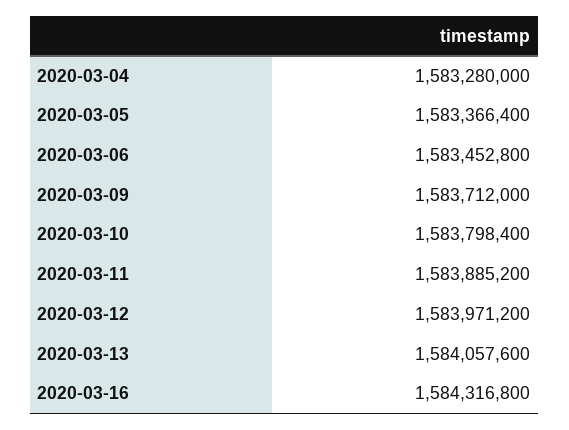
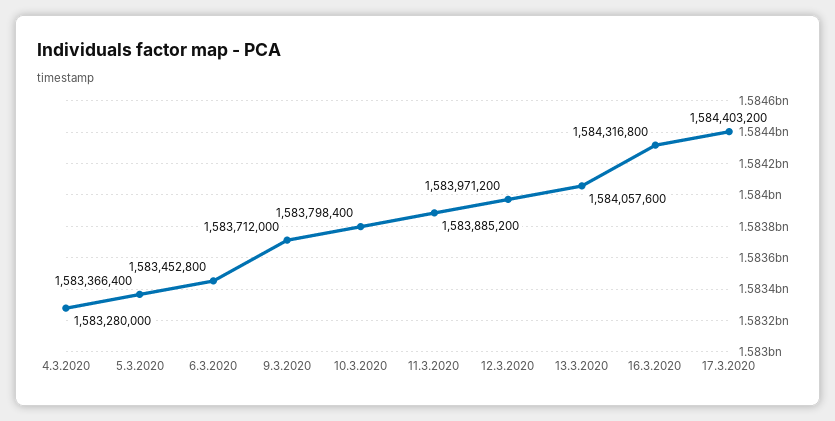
17.3.2020: none -> 1584403200

